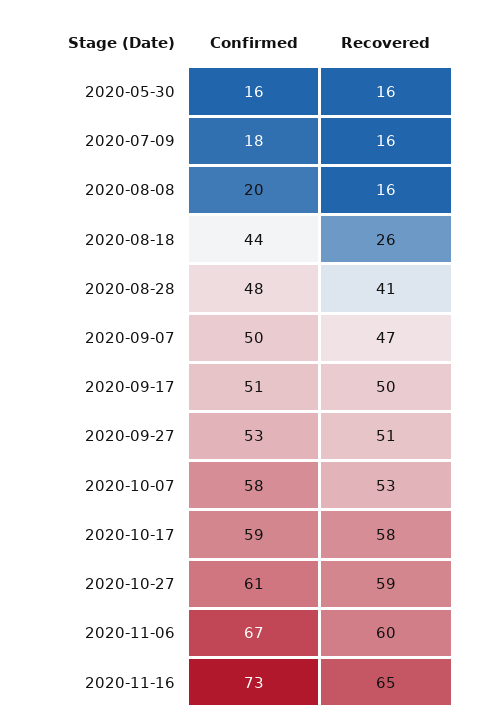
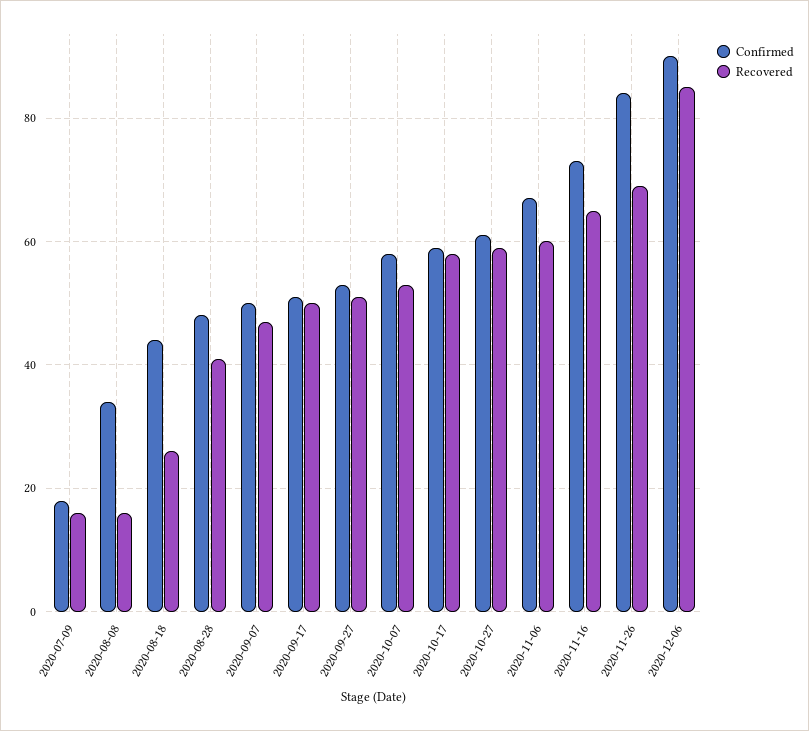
Confirmed, 2020-05-30: 16 -> none
Recovered, 2020-05-30: 16 -> none
Confirmed, 2020-08-08: 20 -> 35
Confirmed, 2020-11-26: none -> 85
Recovered, 2020-11-26: none -> 70
Confirmed, 2020-12-06: none -> 90
Recovered, 2020-12-06: none -> 85

